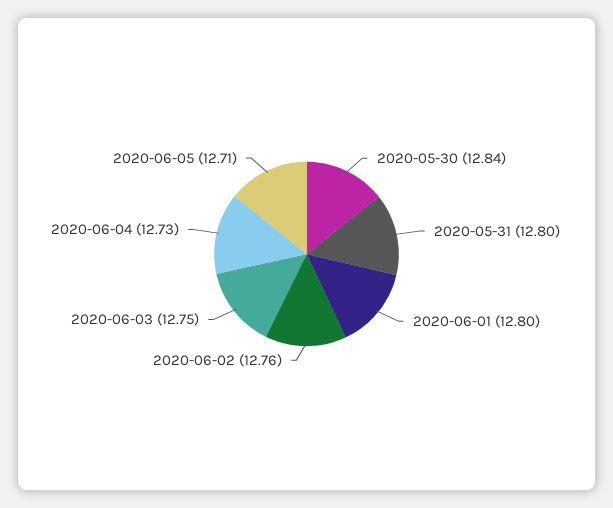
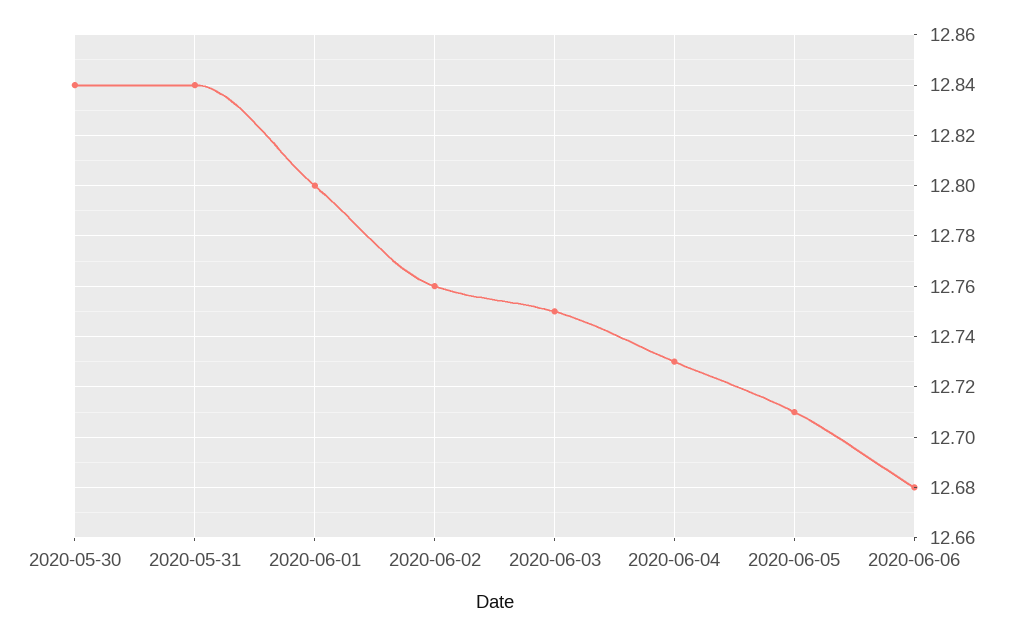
2020-05-31: 12.8 -> 12.84
2020-06-06: none -> 12.68

